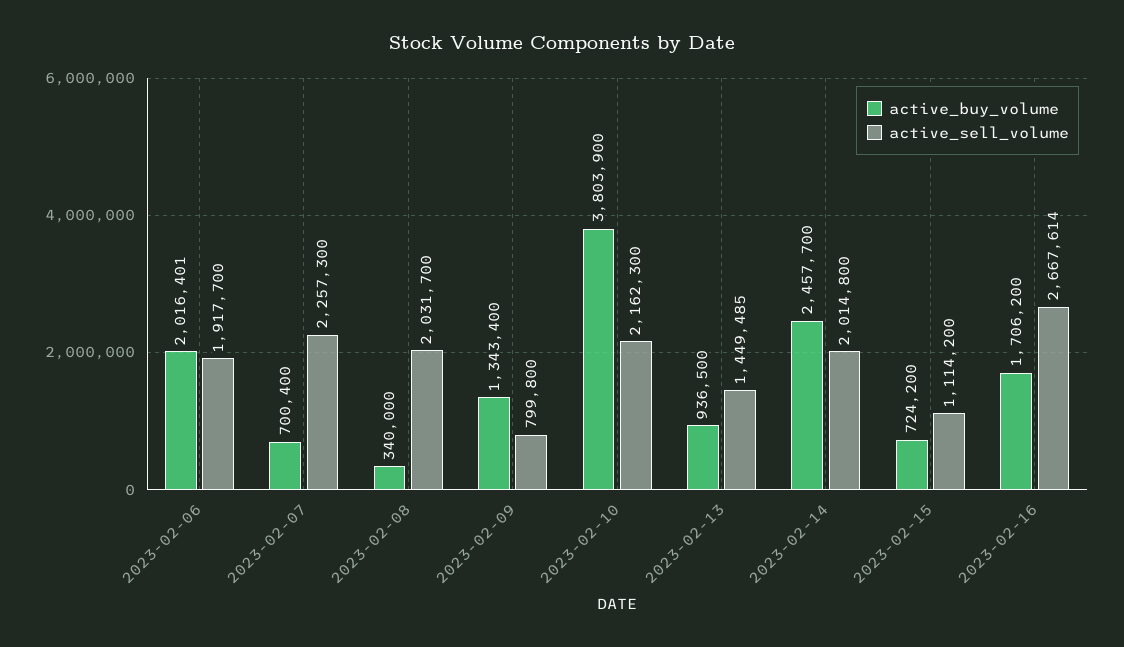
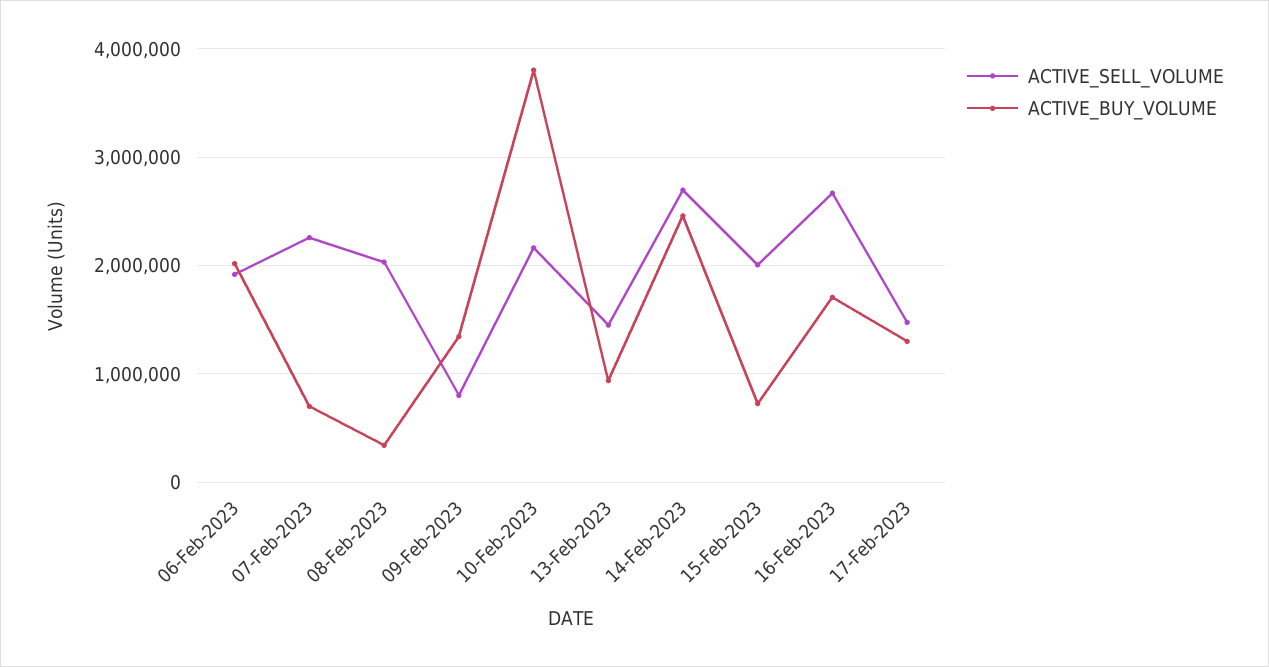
active_sell_volume, 2023-02-14: 2014800 -> 2700000
active_sell_volume, 2023-02-15: 1114200 -> 2000000
active_sell_volume, 17-Feb-2023: none -> 1500000
active_buy_volume, 17-Feb-2023: none -> 1300000

